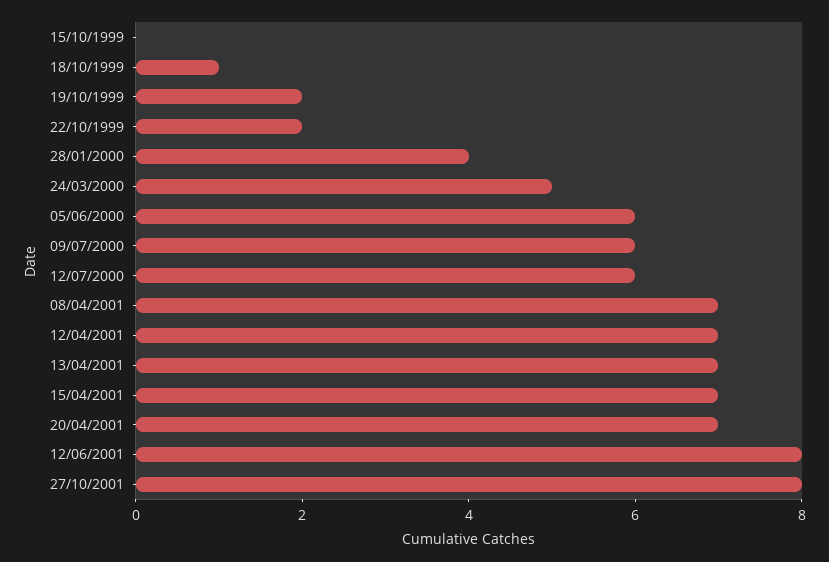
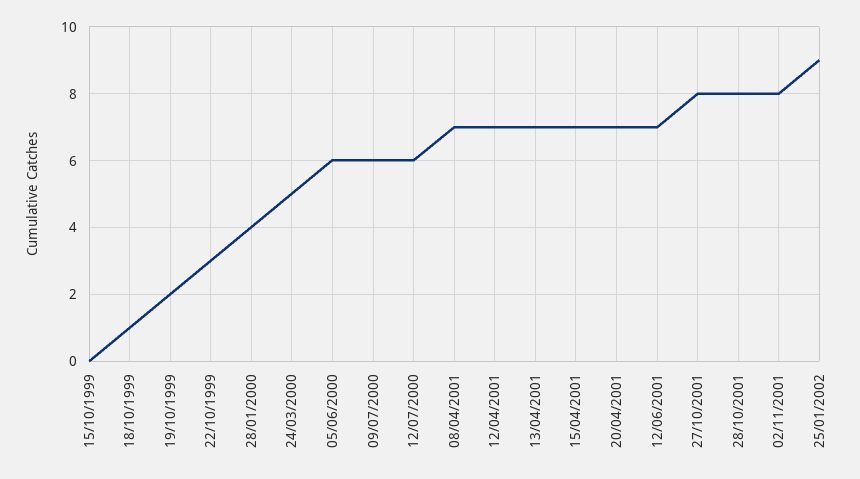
22/10/1999: 2 -> 3
12/06/2001: 8 -> 7
28/10/2001: none -> 8
02/11/2001: none -> 8
25/01/2002: none -> 9

